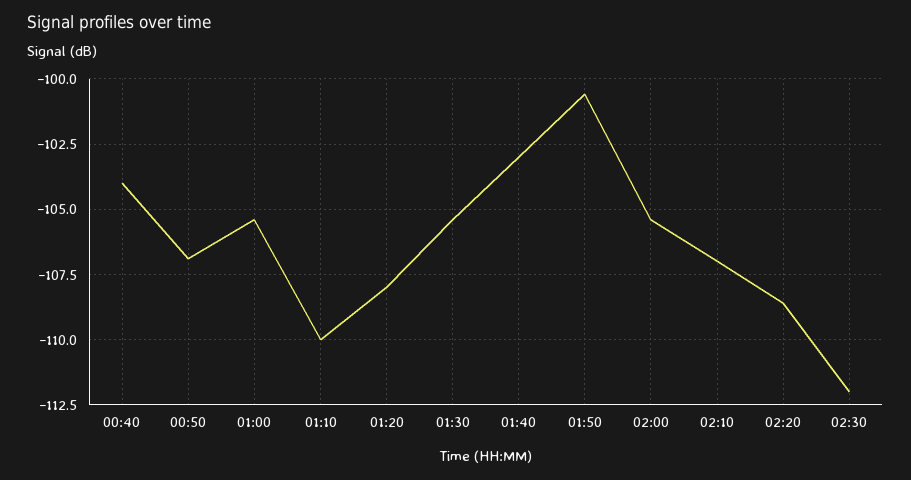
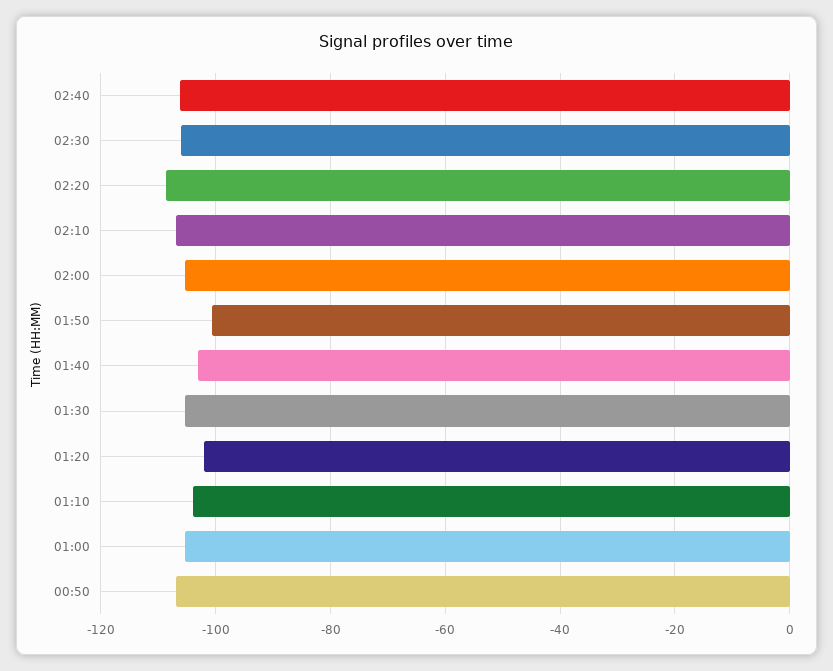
00:40: -104 -> none
01:10: -110 -> -104
01:20: -108 -> -102
02:30: -112 -> -106
02:40: none -> -106

